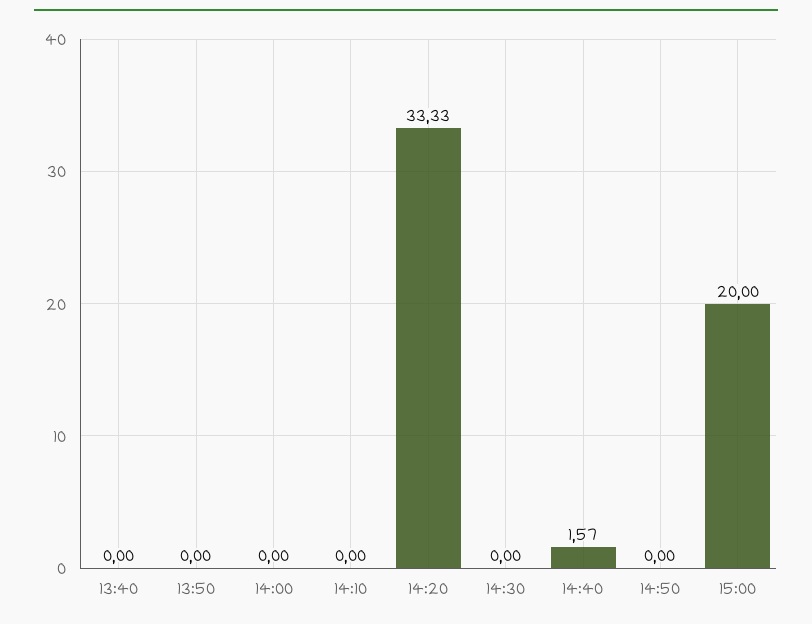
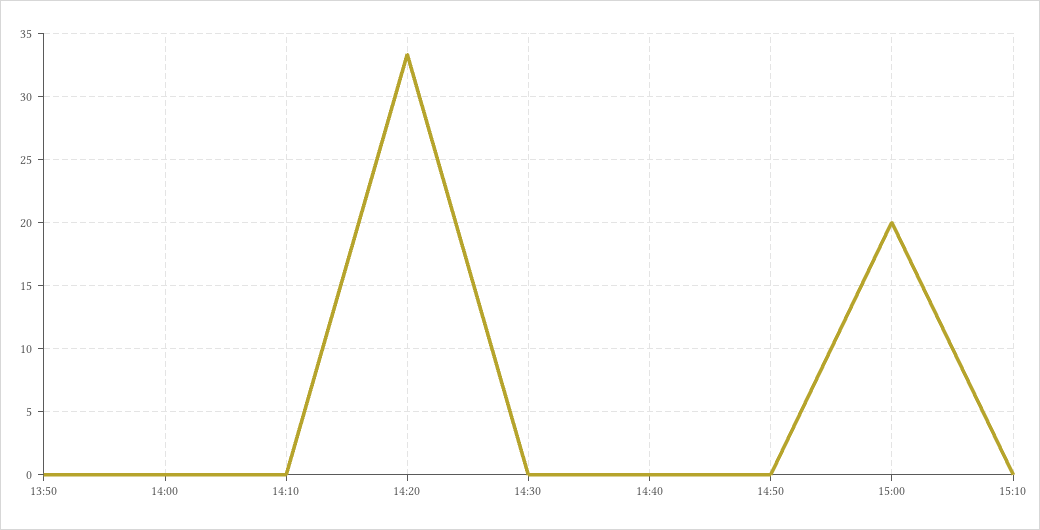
13:40: 0 -> none
14:40: 1.57 -> 0
15:10: none -> 0

